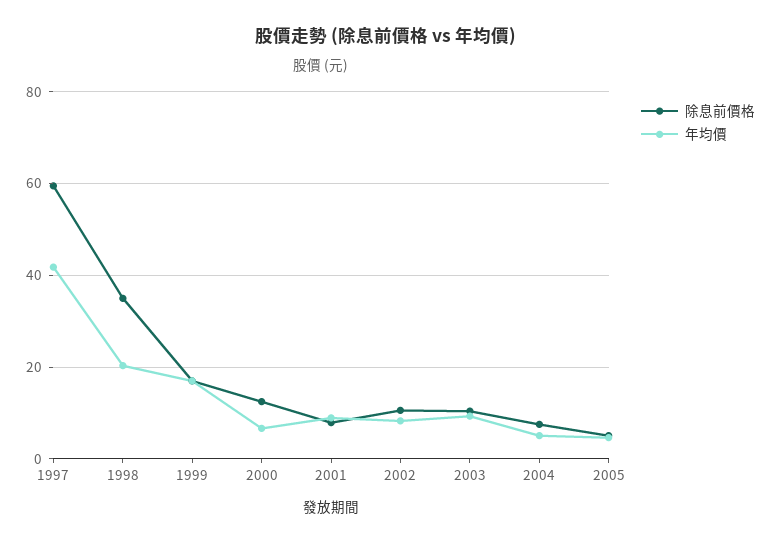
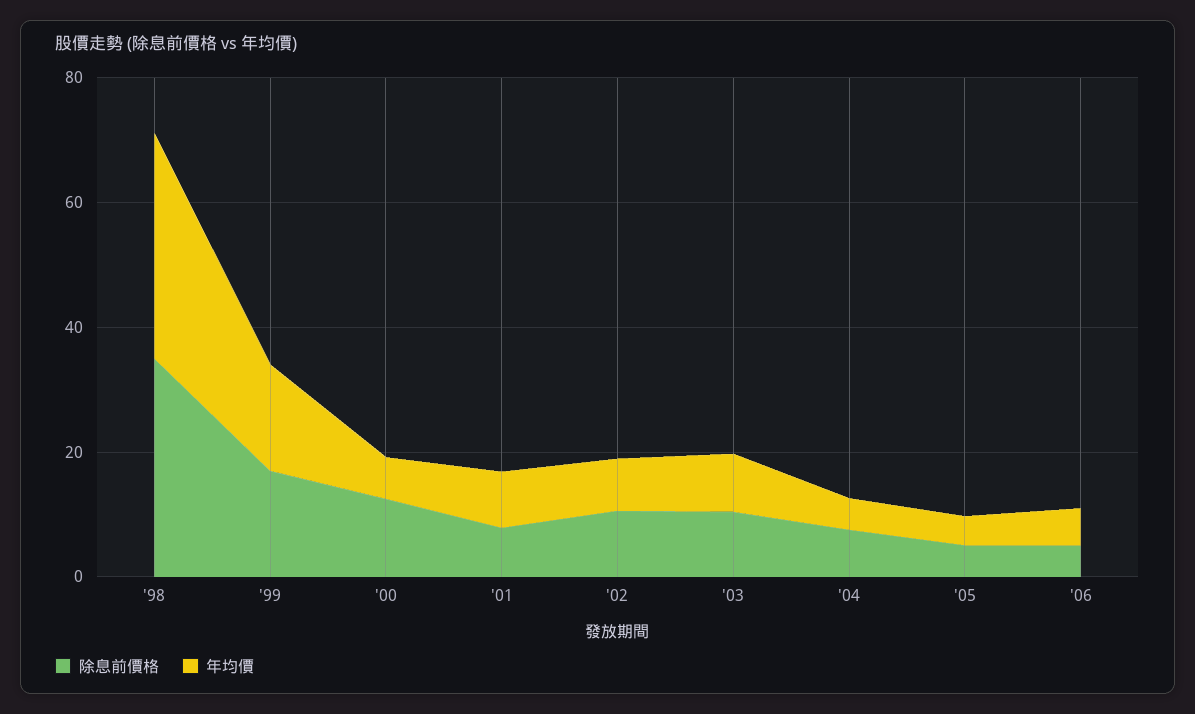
除息前價格, 1997: 60 -> none
年均價, 1997: 42 -> none
年均價, 1998: 20 -> 35
除息前價格, '06: none -> 5
年均價, '06: none -> 5

